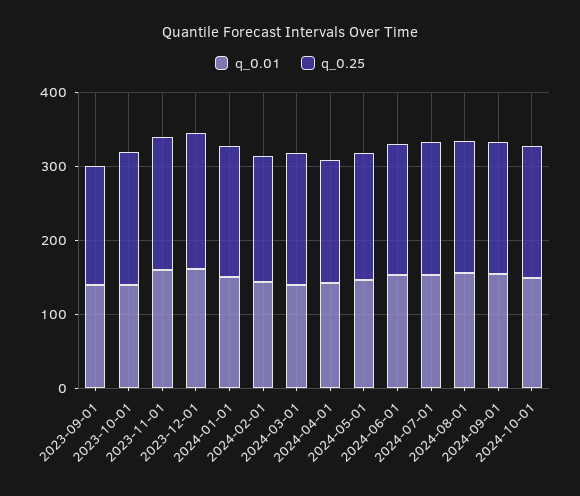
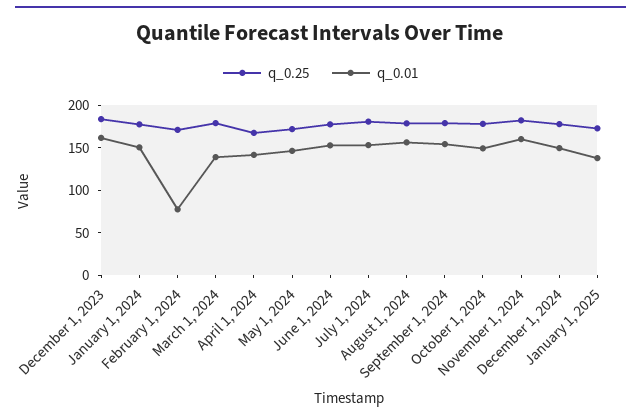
q_0.01, 2023-09-01: 140 -> none
q_0.25, 2023-09-01: 160 -> none
q_0.01, 2023-10-01: 140 -> none
q_0.25, 2023-10-01: 180 -> none
q_0.01, 2023-11-01: 160 -> none
q_0.25, 2023-11-01: 180 -> none
q_0.01, 2024-02-01: 140 -> 80
q_0.25, November 1, 2024: none -> 180
q_0.01, November 1, 2024: none -> 160
q_0.25, December 1, 2024: none -> 180
q_0.01, December 1, 2024: none -> 150
q_0.25, January 1, 2025: none -> 170
q_0.01, January 1, 2025: none -> 140

